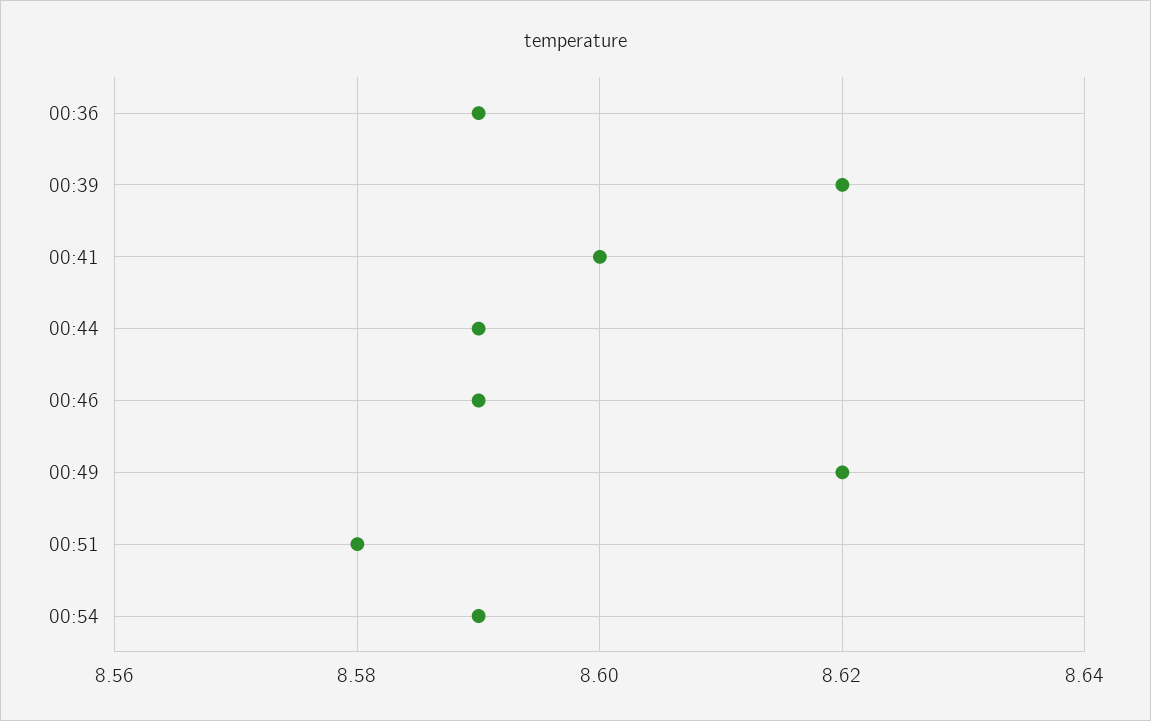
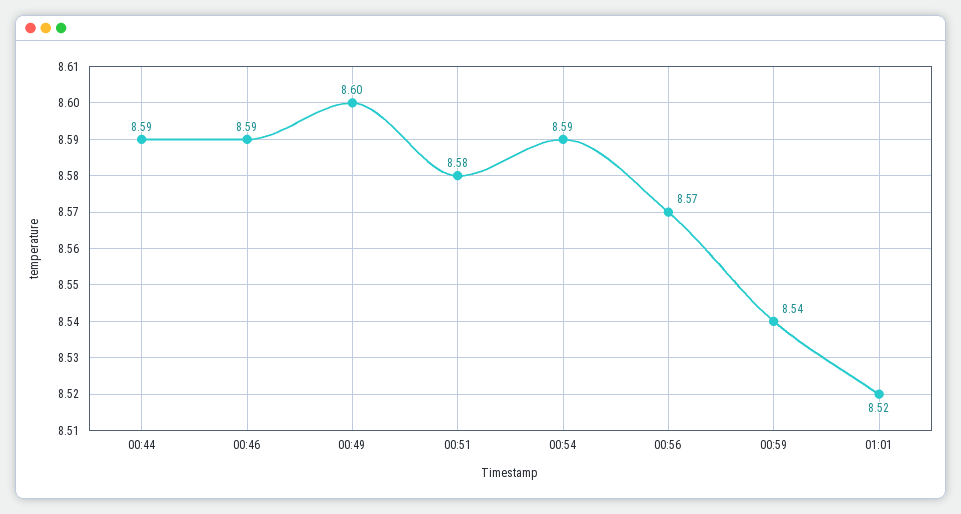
00:36: 8.59 -> none
00:39: 8.62 -> none
00:41: 8.6 -> none
00:49: 8.62 -> 8.6
00:56: none -> 8.57
00:59: none -> 8.54
01:01: none -> 8.52

